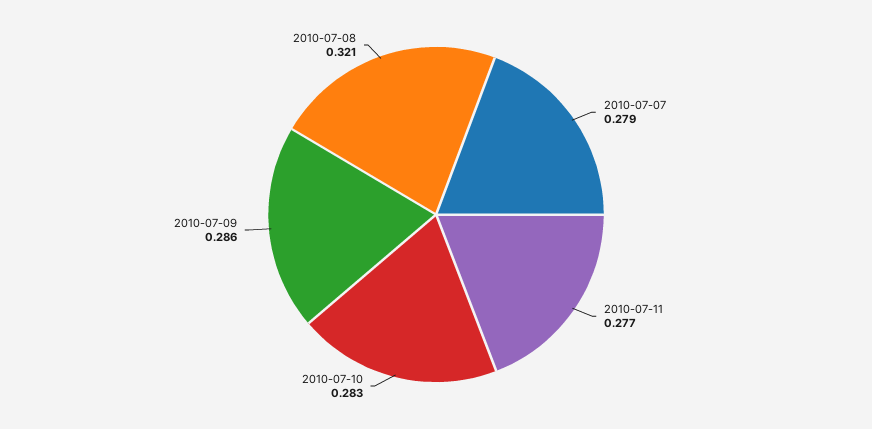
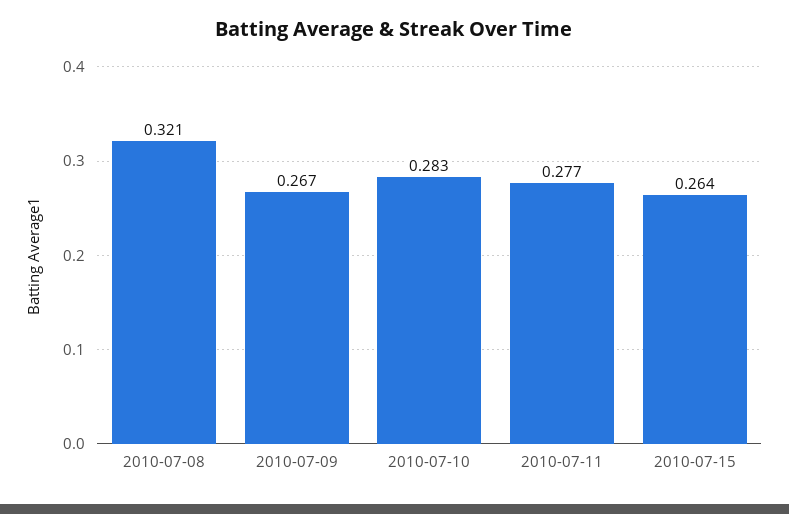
2010-07-07: 0.279 -> none
2010-07-09: 0.286 -> 0.267
2010-07-15: none -> 0.264

